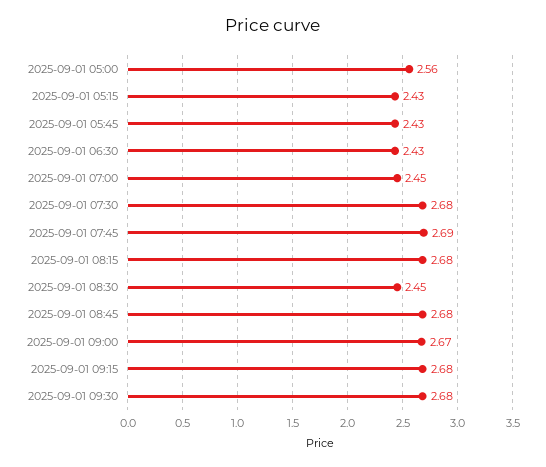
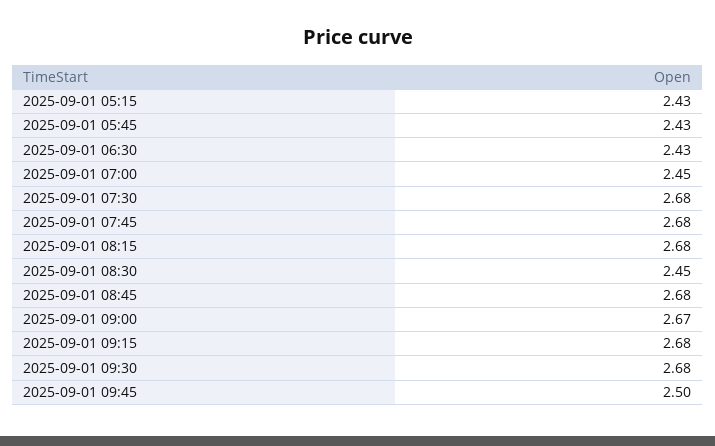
2025-09-01 05:00: 2.56 -> none
2025-09-01 07:45: 2.69 -> 2.68
2025-09-01 09:45: none -> 2.5

